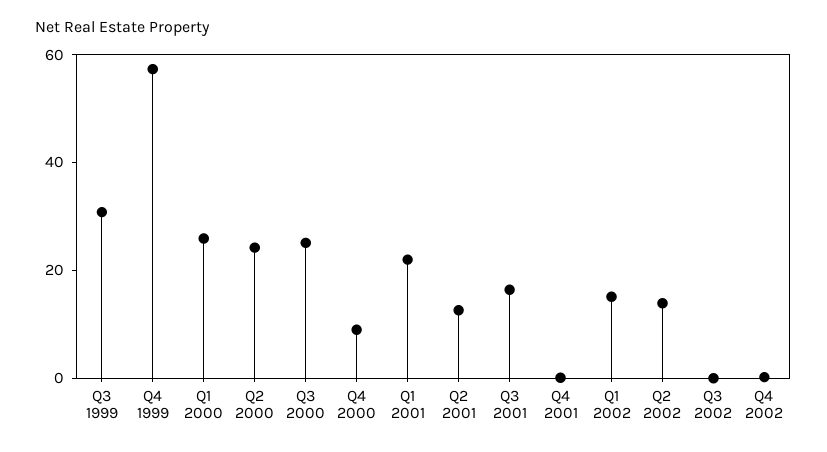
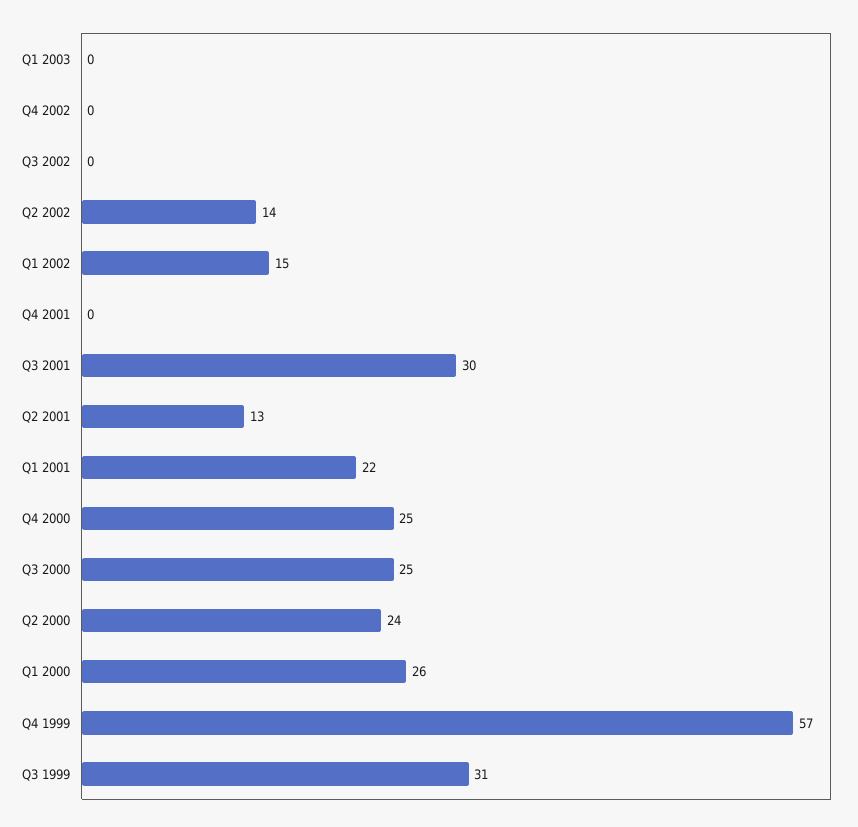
Q4 2000: 10 -> 25
Q3 2001: 15 -> 30
Q1 2003: none -> 0

